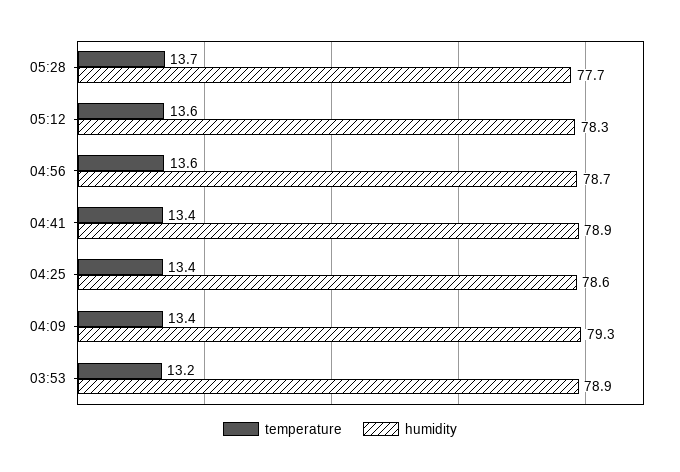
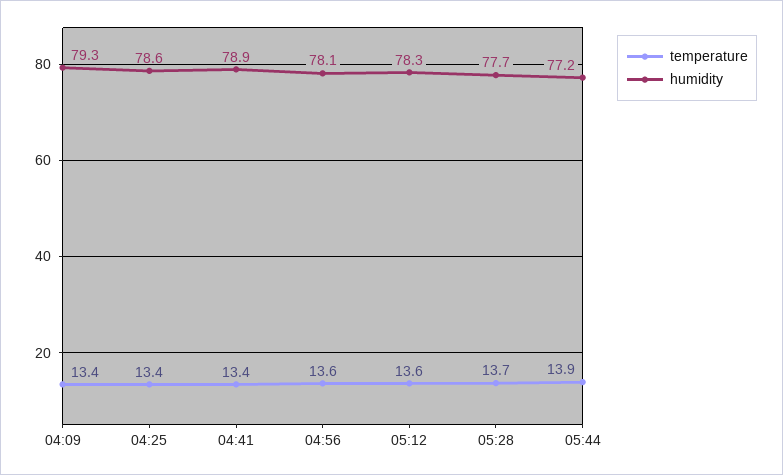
humidity, 04:56: 78.7 -> 78.1
temperature, 03:53: 13.2 -> none
humidity, 03:53: 78.9 -> none
temperature, 05:44: none -> 13.9
humidity, 05:44: none -> 77.2

